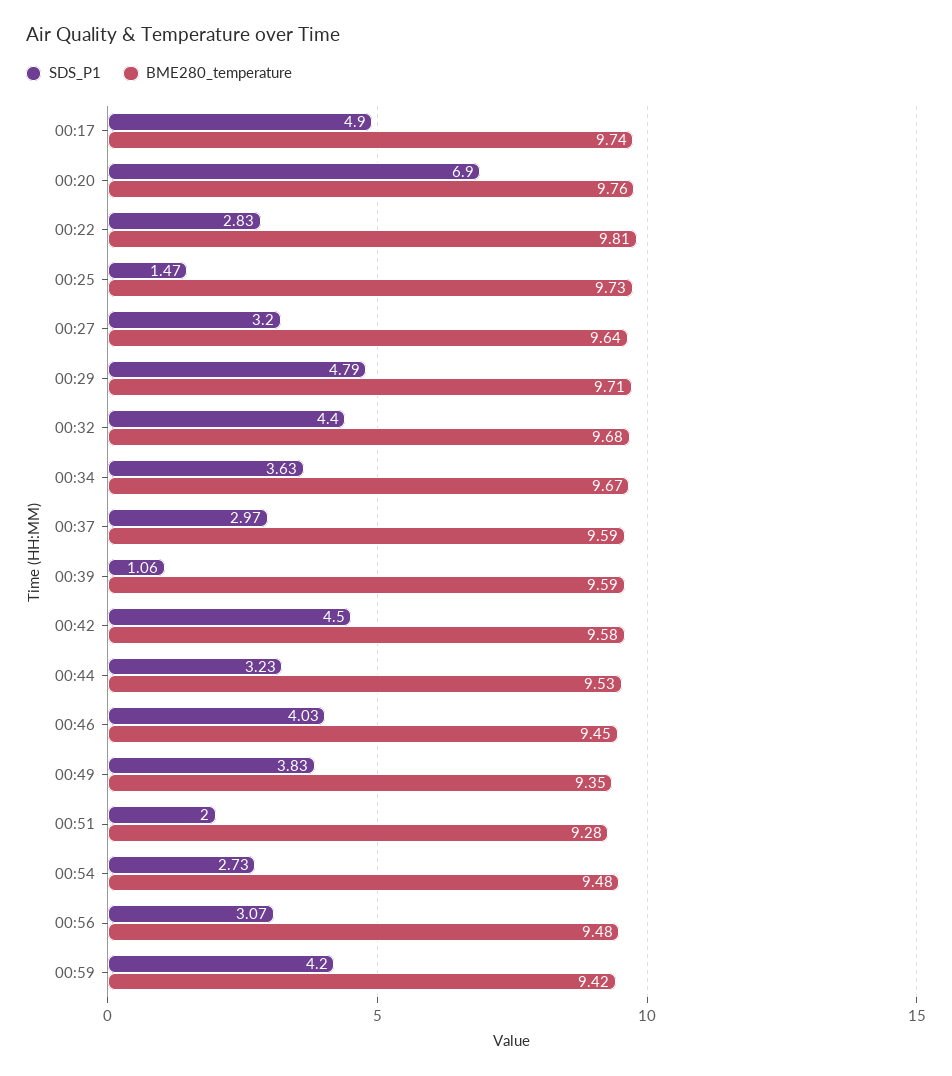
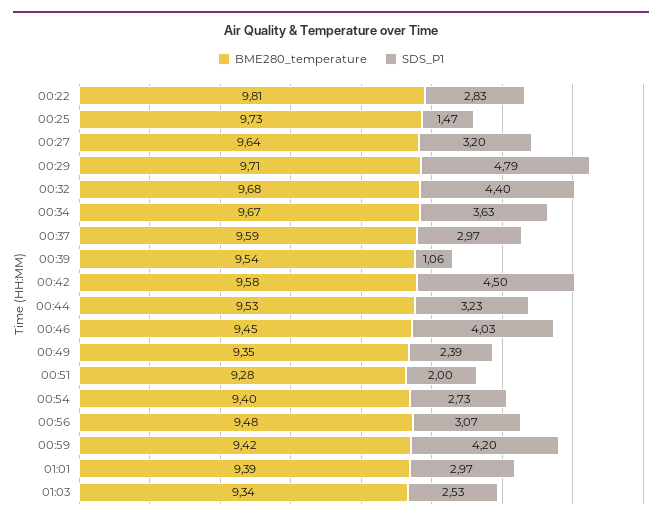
SDS_P1, 00:17: 4.9 -> none
BME280_temperature, 00:17: 9.74 -> none
SDS_P1, 00:20: 6.9 -> none
BME280_temperature, 00:20: 9.76 -> none
BME280_temperature, 00:39: 9.59 -> 9.54
SDS_P1, 00:49: 3.83 -> 2.39
BME280_temperature, 00:54: 9.48 -> 9.4
BME280_temperature, 01:01: none -> 9.39
SDS_P1, 01:01: none -> 2.97
BME280_temperature, 01:03: none -> 9.34
SDS_P1, 01:03: none -> 2.53

